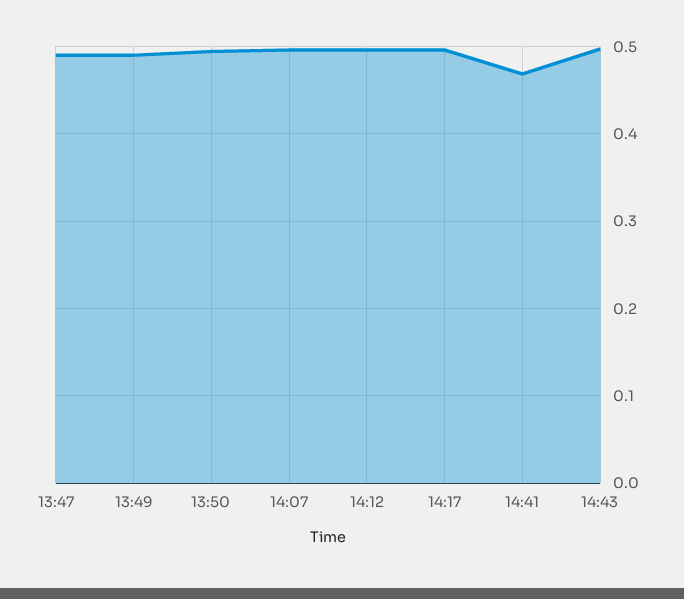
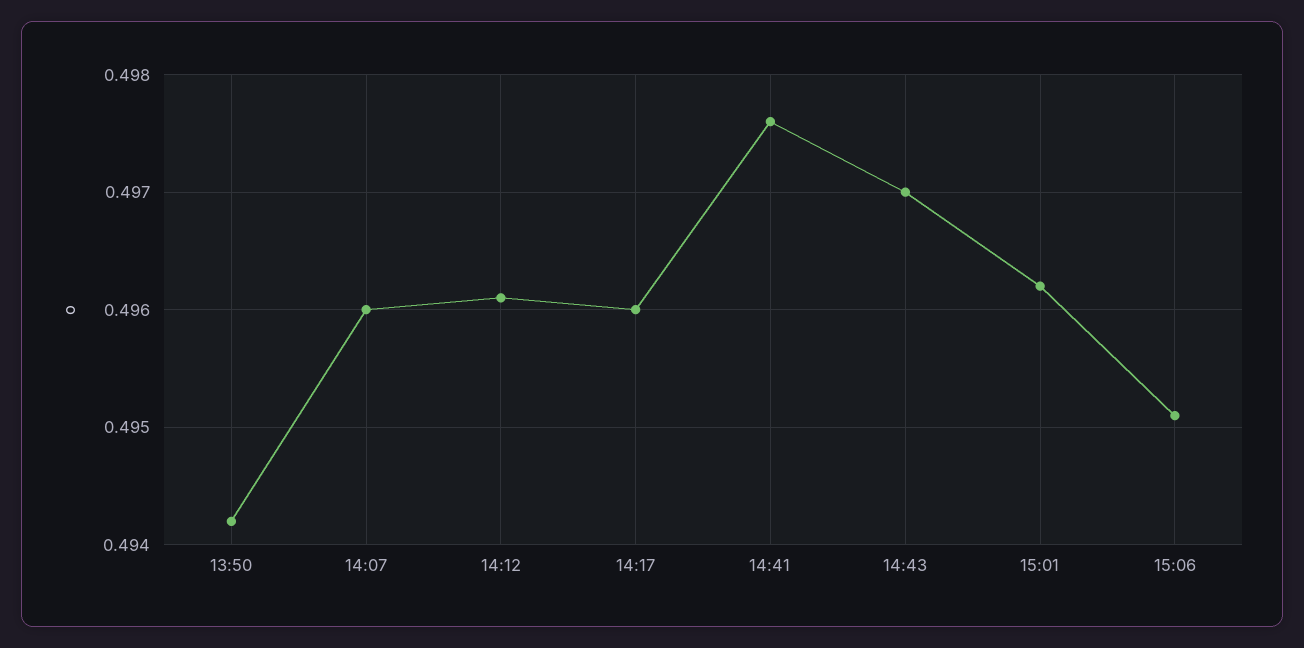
13:47: 0.49 -> none
13:49: 0.49 -> none
14:41: 0.47 -> 0.4976
15:01: none -> 0.4962
15:06: none -> 0.4951

